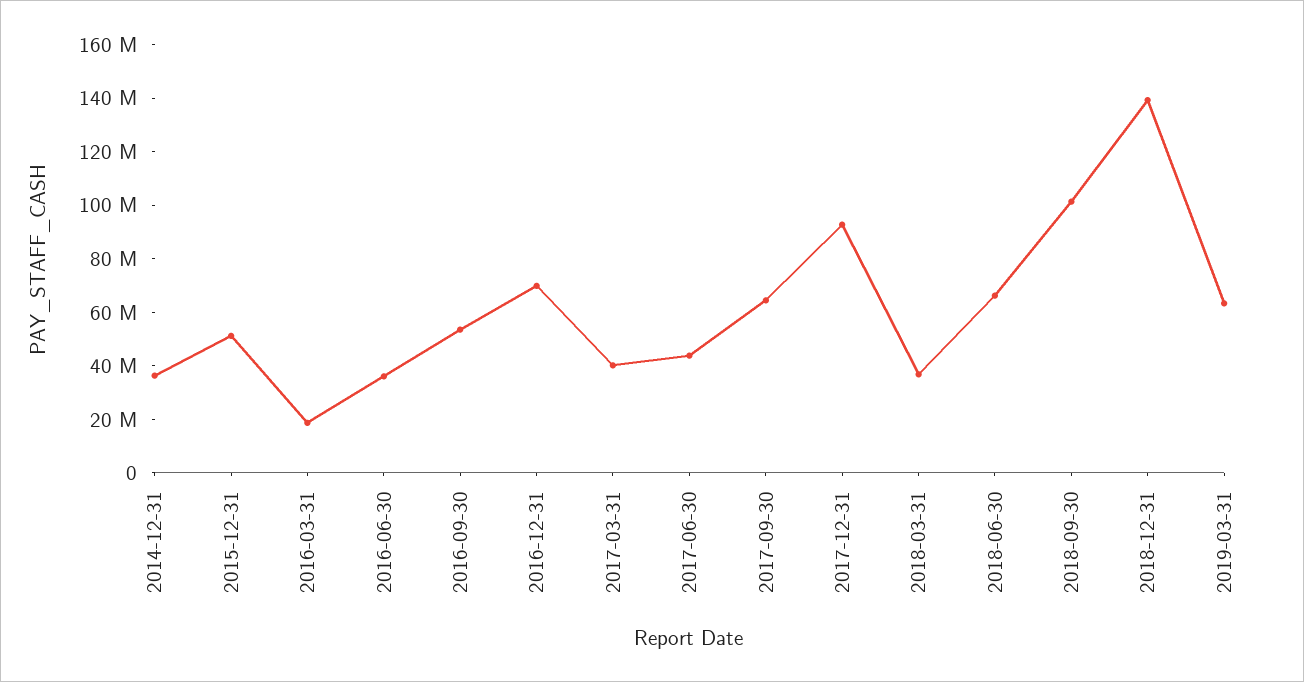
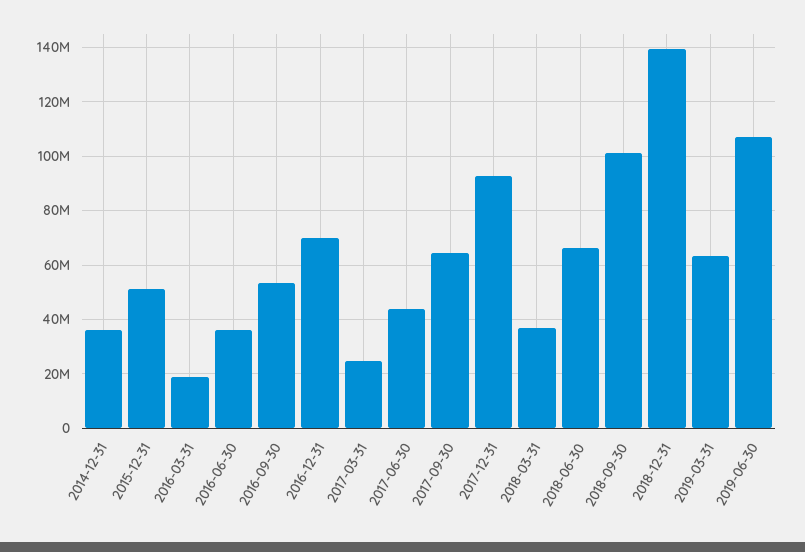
2017-03-31: 40000000 -> 25000000
2019-06-30: none -> 107500000

